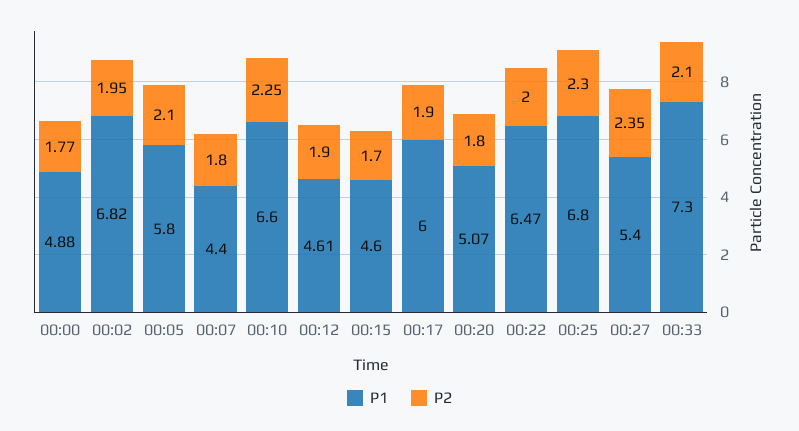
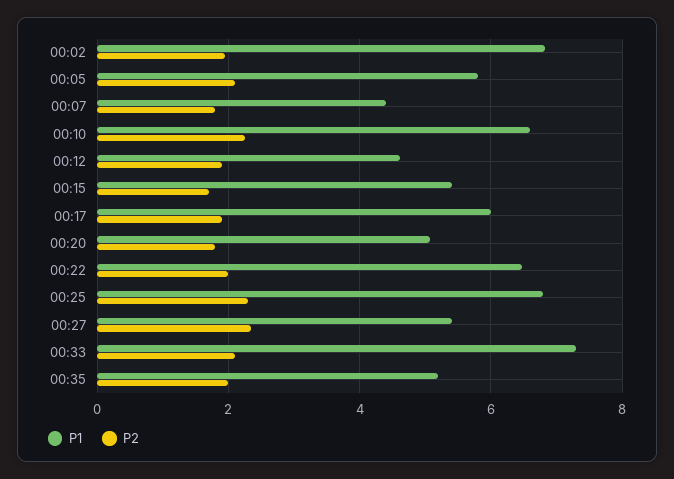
P1, 00:00: 4.88 -> none
P2, 00:00: 1.77 -> none
P1, 00:15: 4.6 -> 5.4
P1, 00:35: none -> 5.2
P2, 00:35: none -> 2

